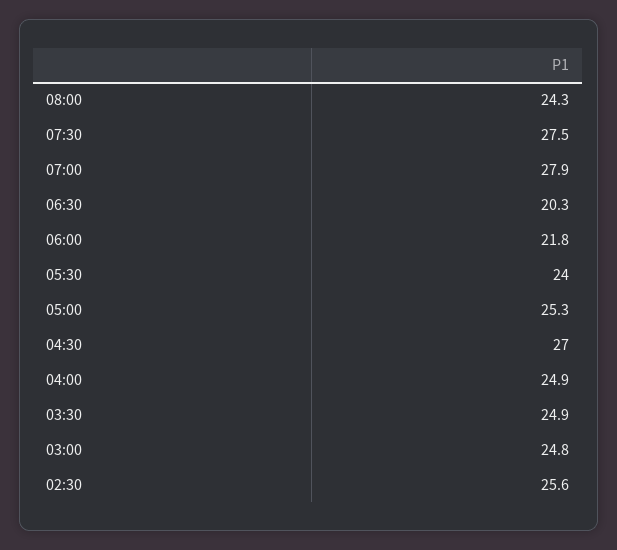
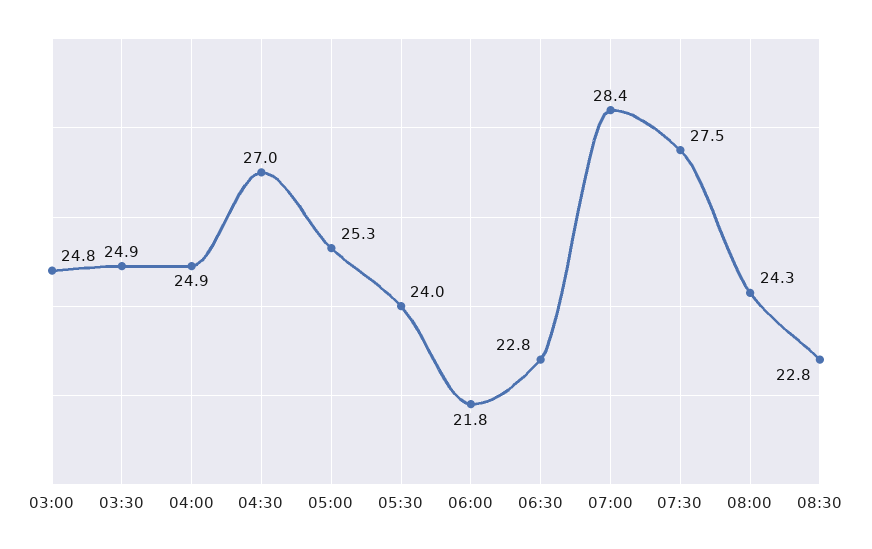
07:00: 27.9 -> 28.4
06:30: 20.3 -> 22.8
02:30: 25.6 -> none
08:30: none -> 22.8

